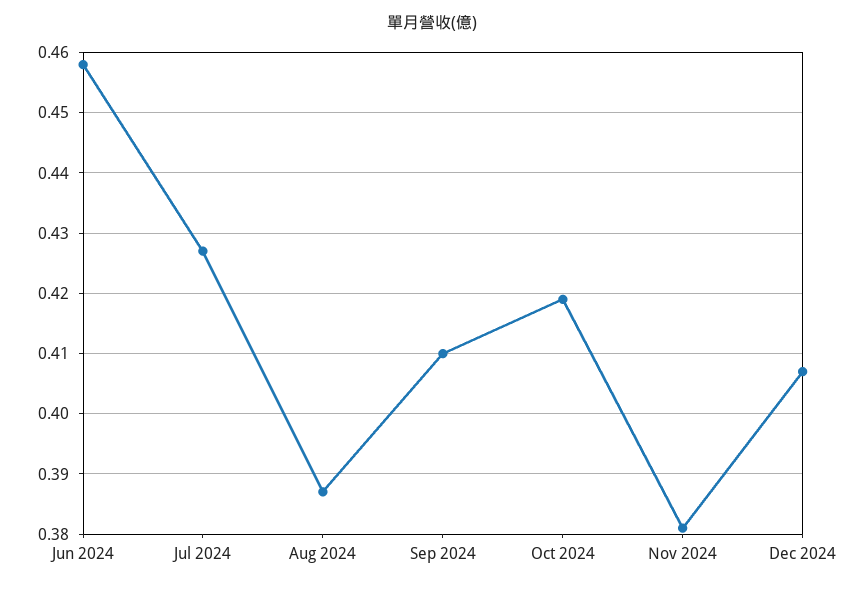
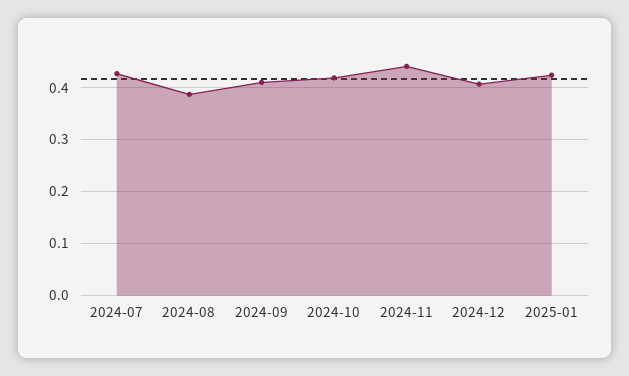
Jun 2024: 0.458 -> none
Nov 2024: 0.381 -> 0.44
2025-01: none -> 0.42

